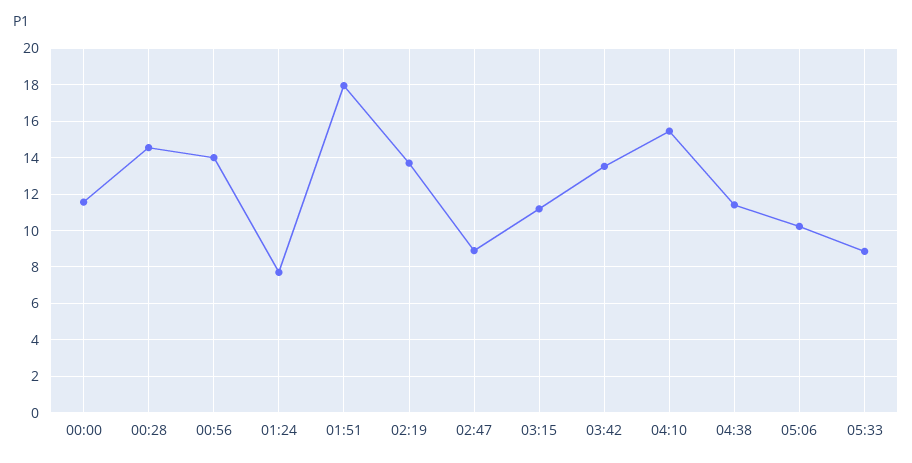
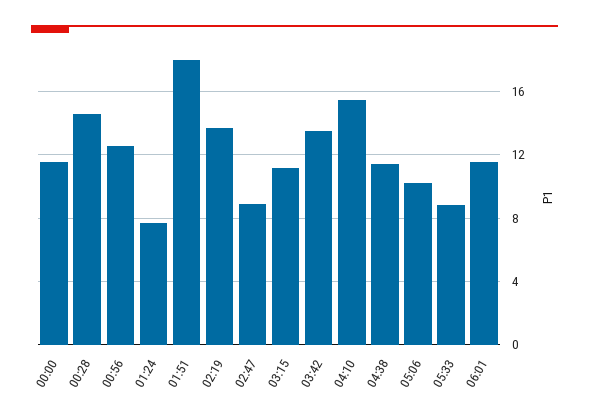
00:56: 14 -> 12.5
06:01: none -> 11.5

